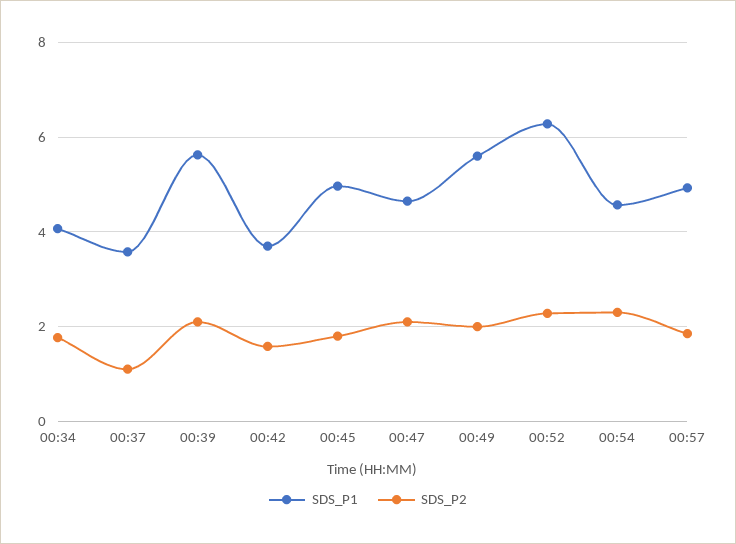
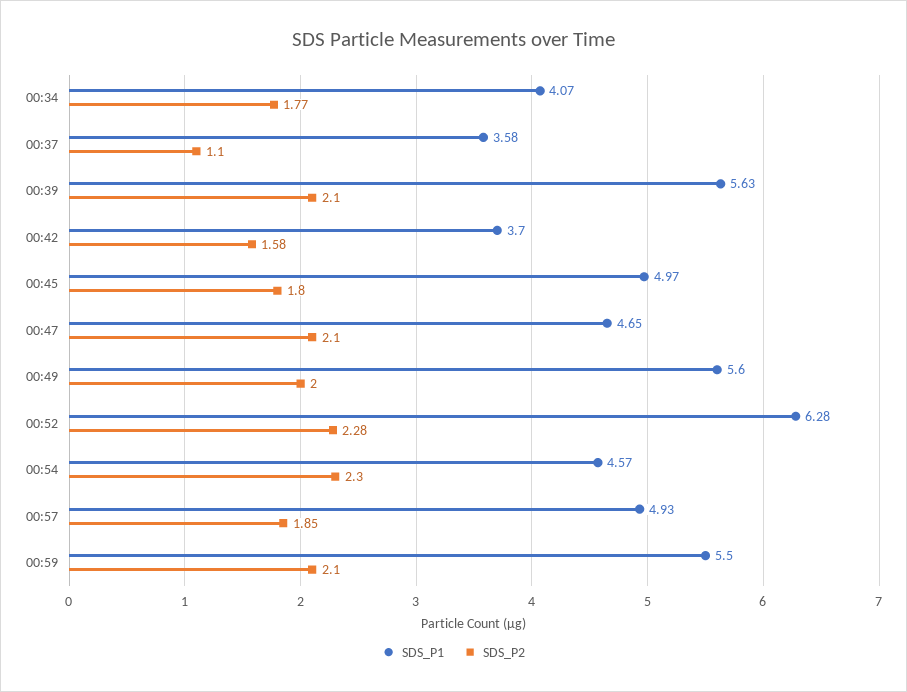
SDS_P1, 00:59: none -> 5.5
SDS_P2, 00:59: none -> 2.1

